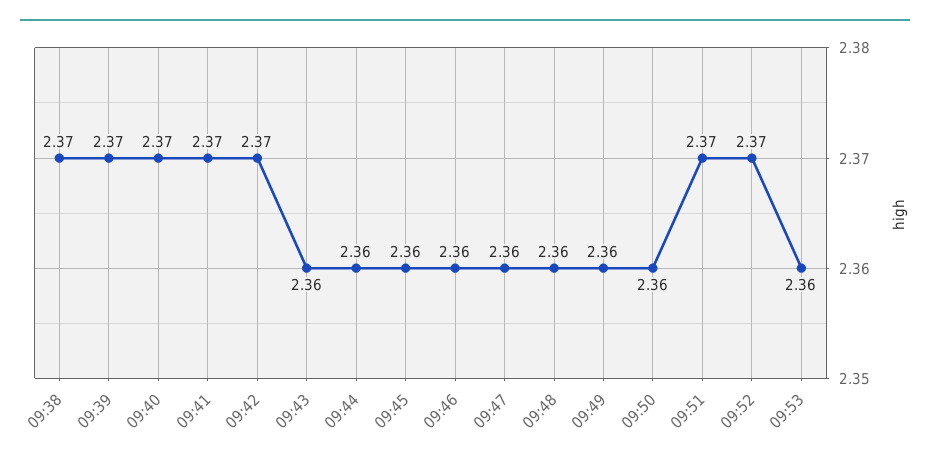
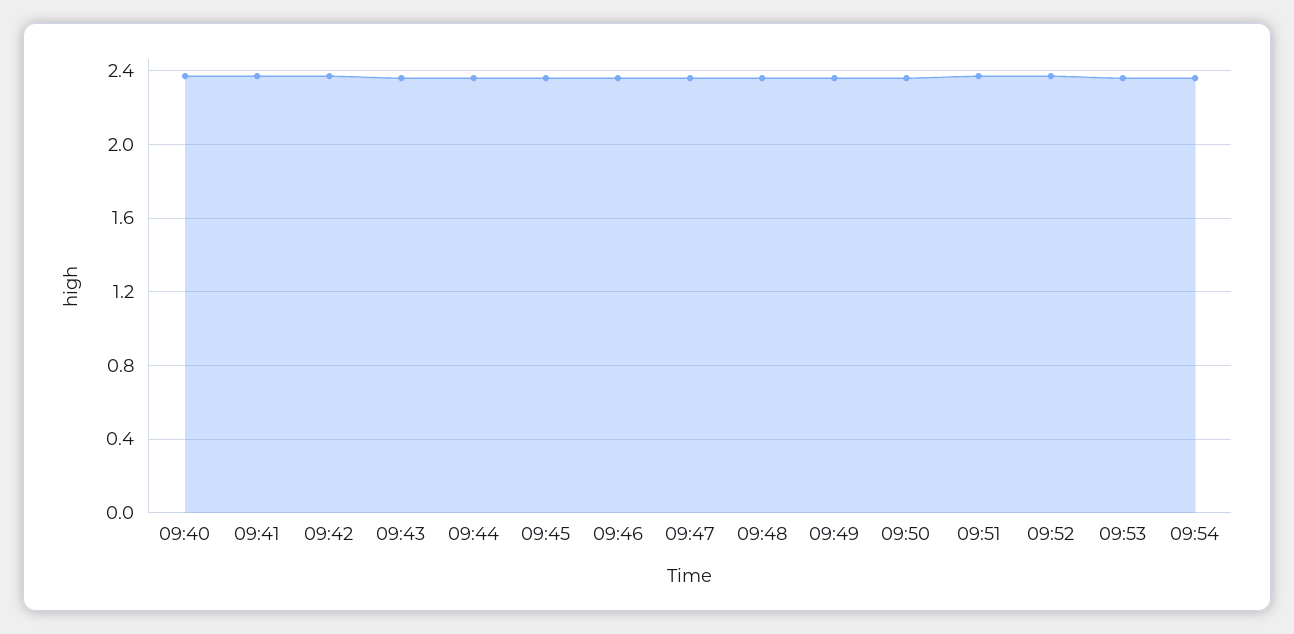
09:38: 2.37 -> none
09:39: 2.37 -> none
09:54: none -> 2.35

